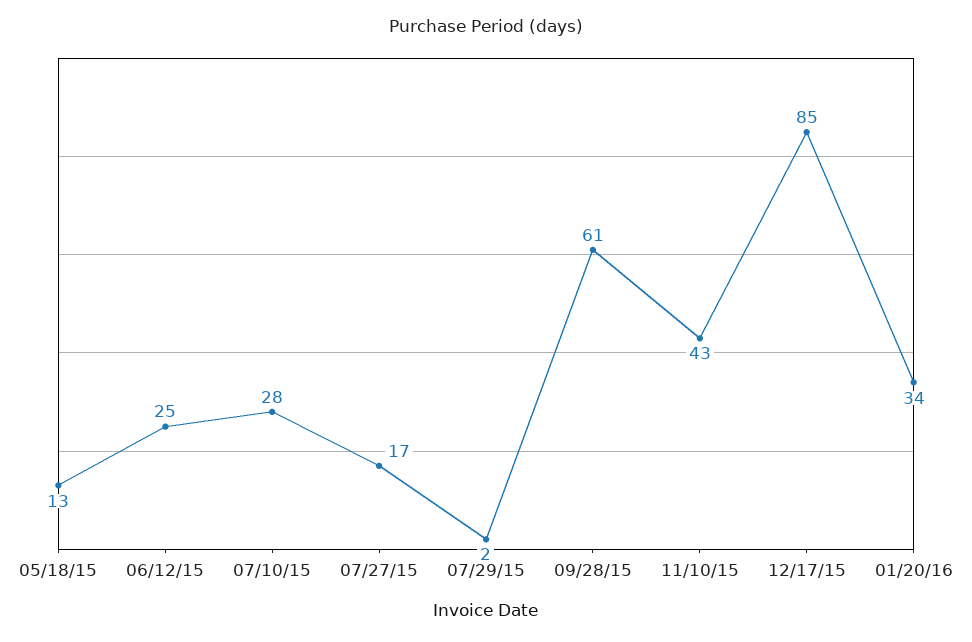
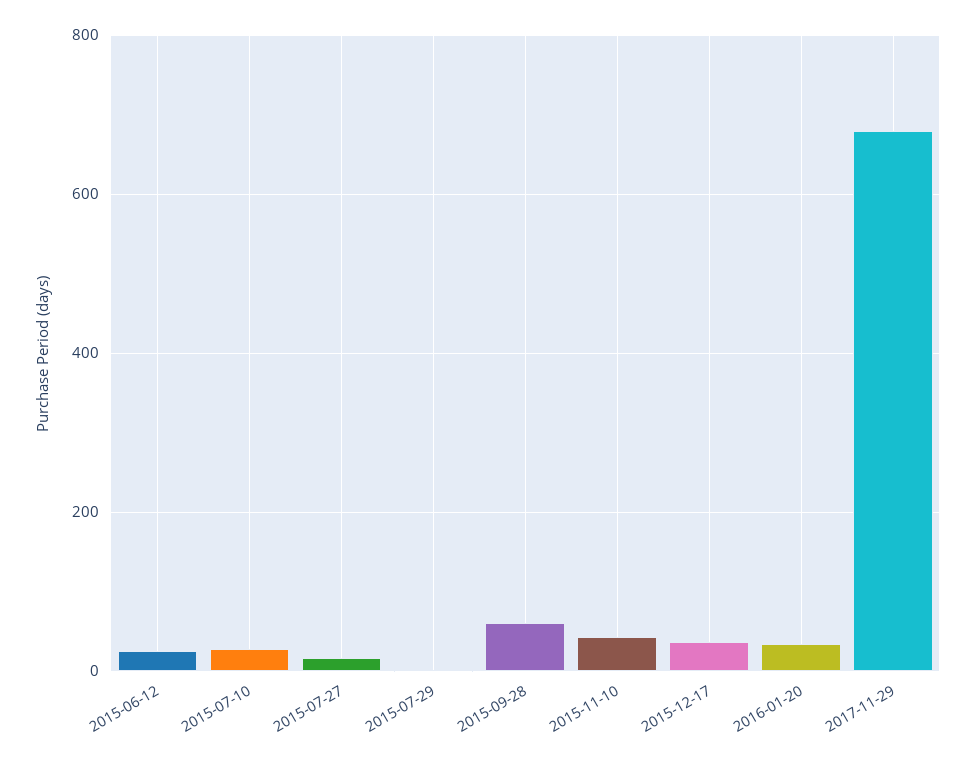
05/18/15: 13 -> none
12/17/15: 85 -> 40
2017-11-29: none -> 680

